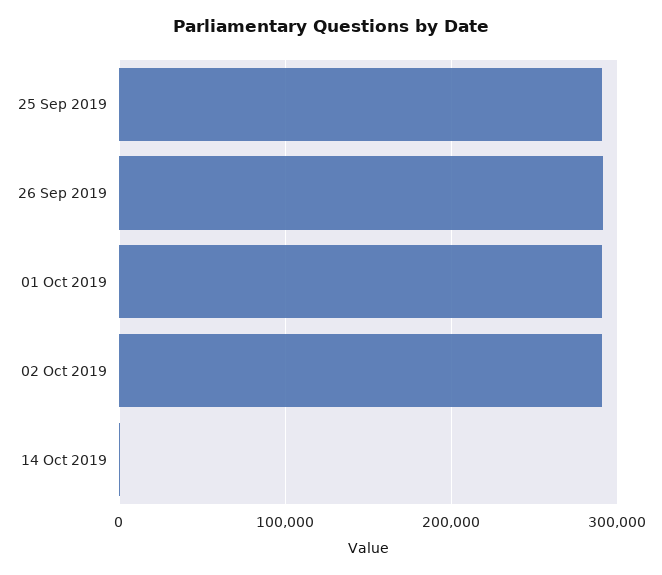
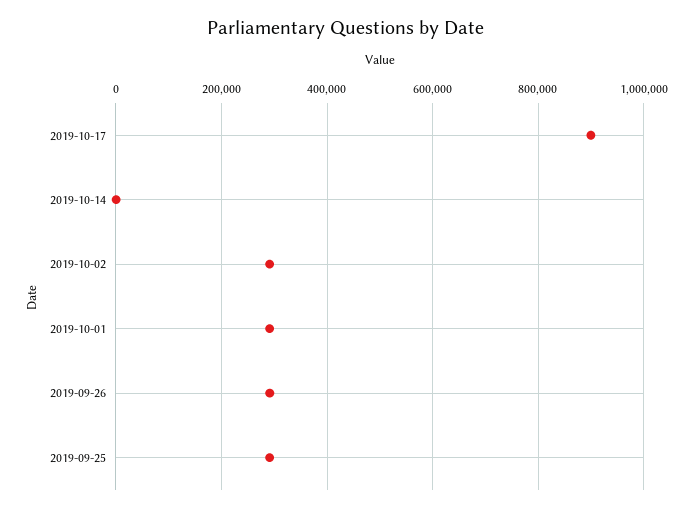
2019-10-17: none -> 900000

